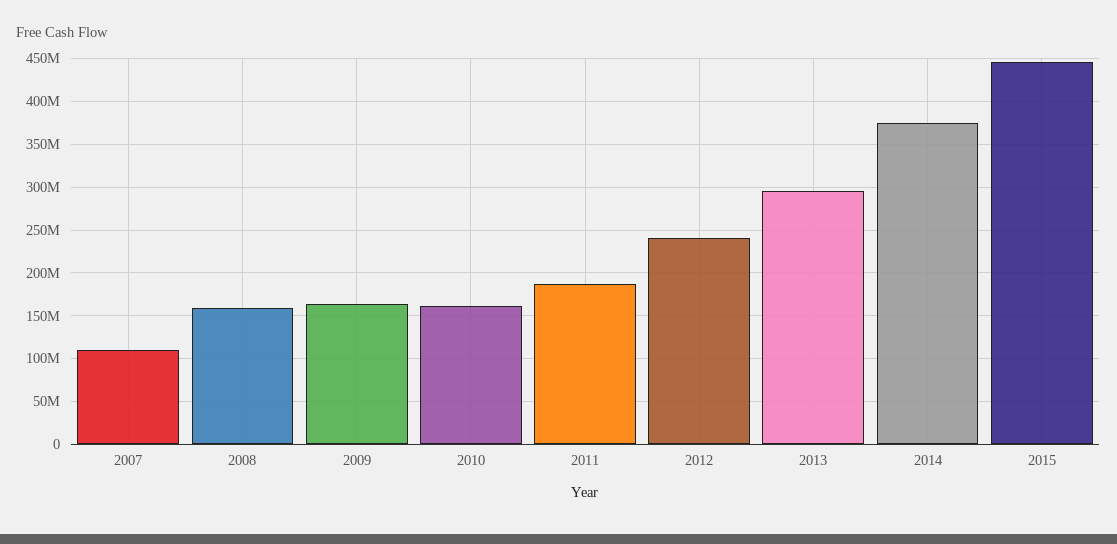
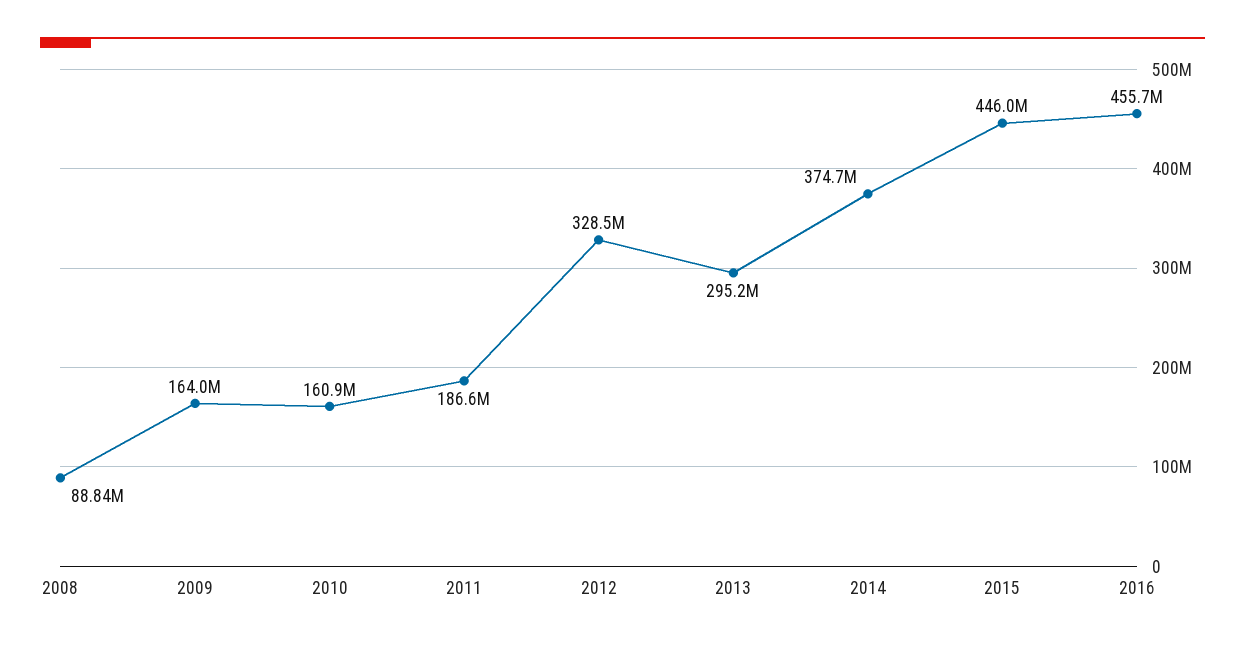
2007: 110000000 -> none
2008: 160000000 -> 88840000
2012: 240000000 -> 328500000
2016: none -> 455700000

